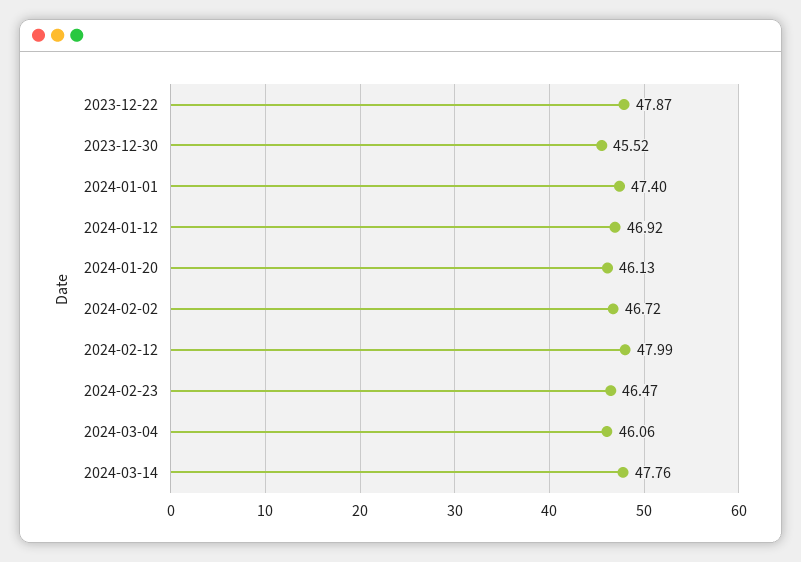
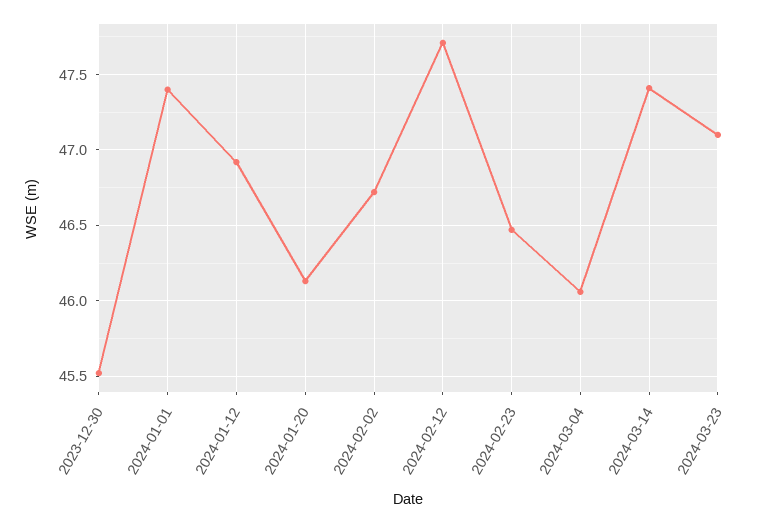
2023-12-22: 47.87 -> none
2024-02-12: 47.99 -> 47.7
2024-03-14: 47.76 -> 47.4
2024-03-23: none -> 47.1

